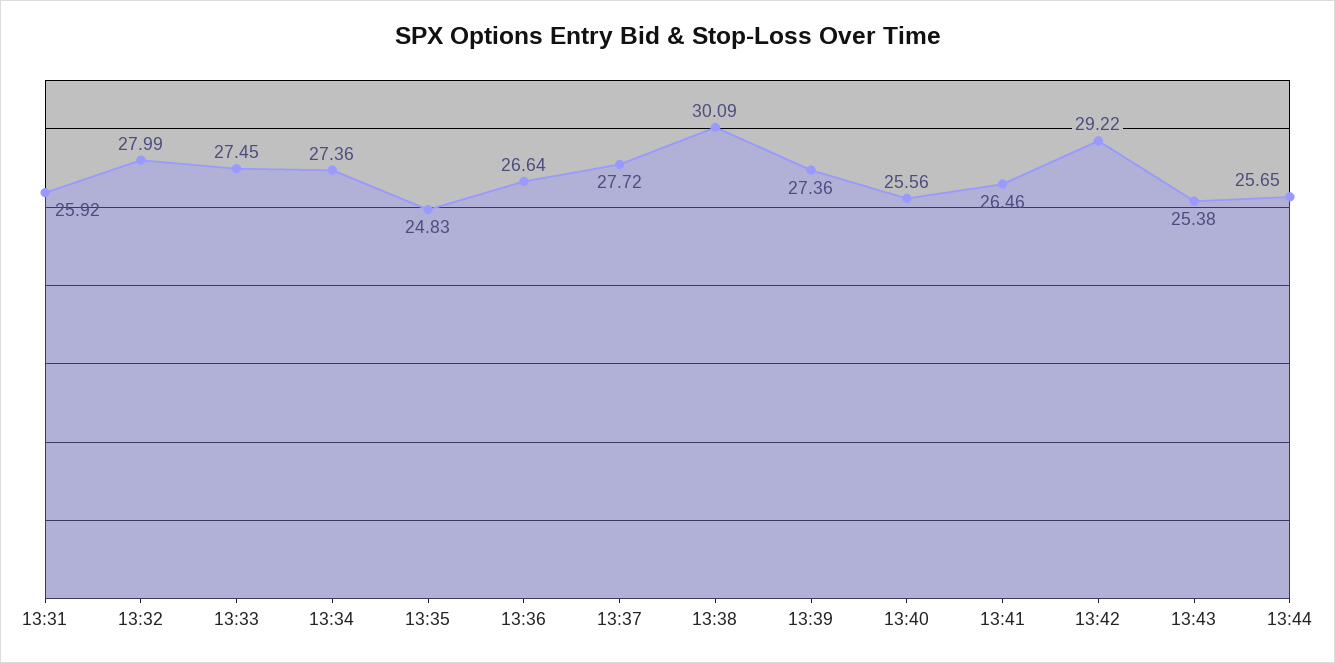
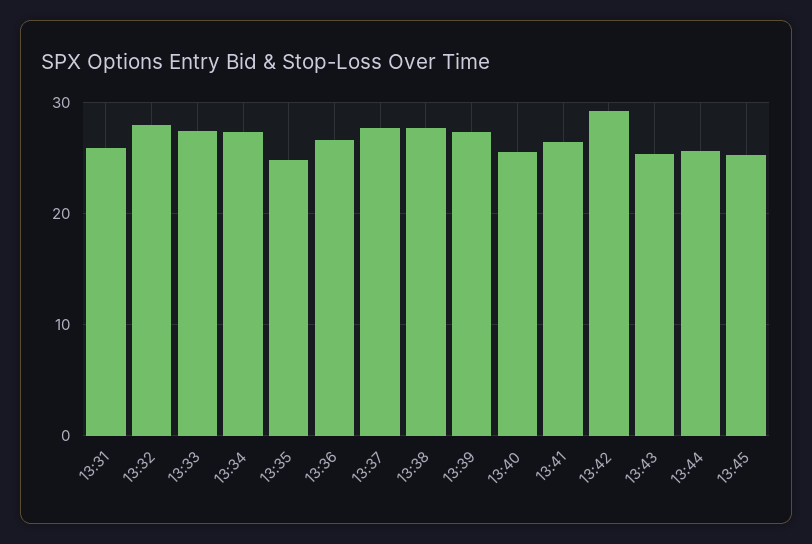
13:38: 30.09 -> 28
13:45: none -> 25

